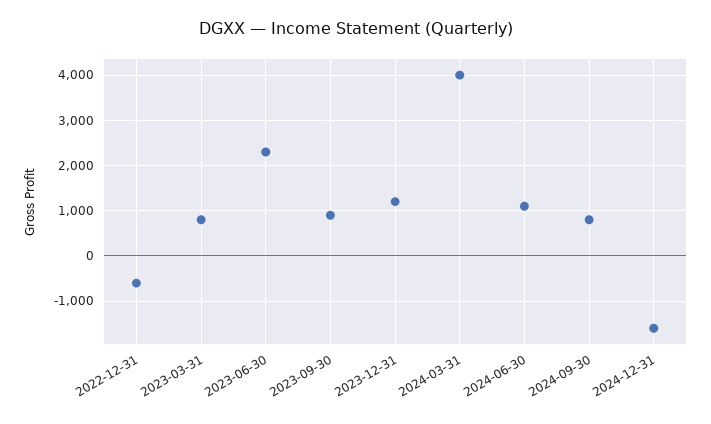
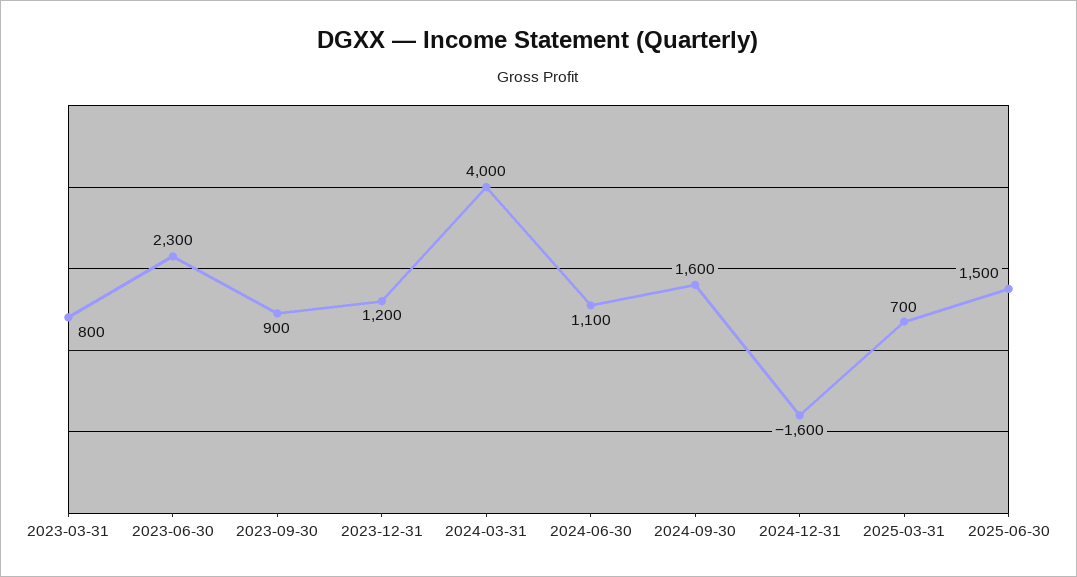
2022-12-31: -600 -> none
2024-09-30: 800 -> 1600
2025-03-31: none -> 700
2025-06-30: none -> 1500

